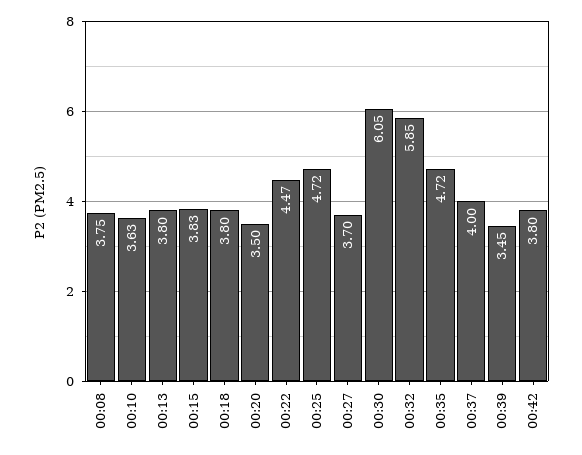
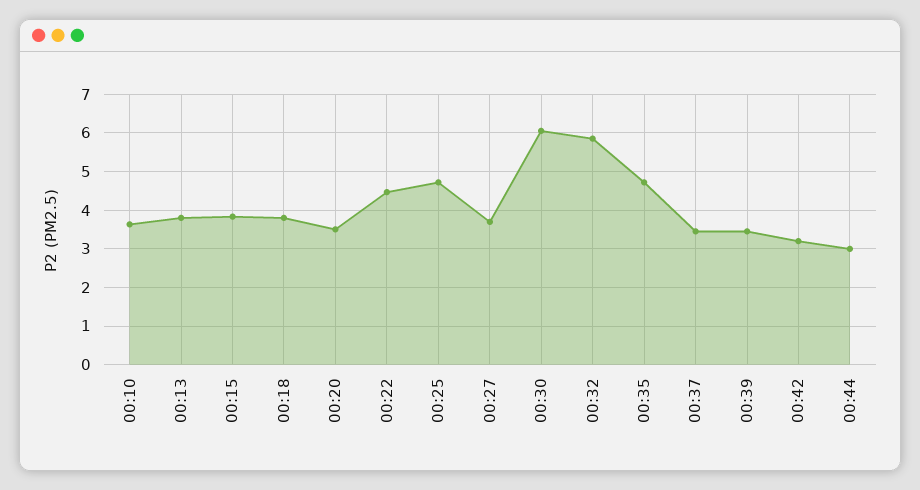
00:08: 3.75 -> none
00:37: 4 -> 3.4
00:42: 3.8 -> 3.2
00:44: none -> 3

